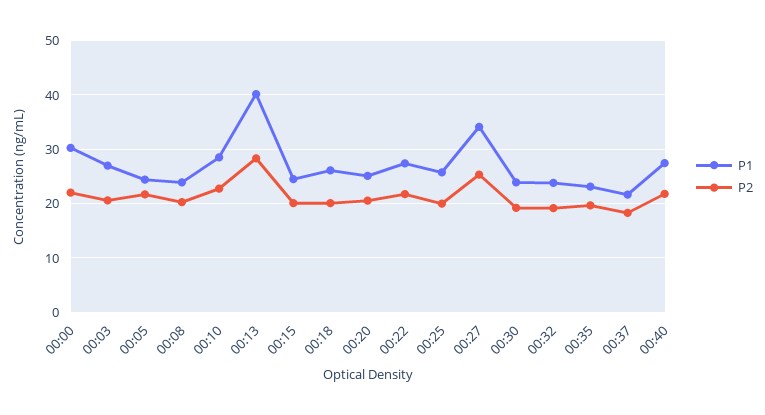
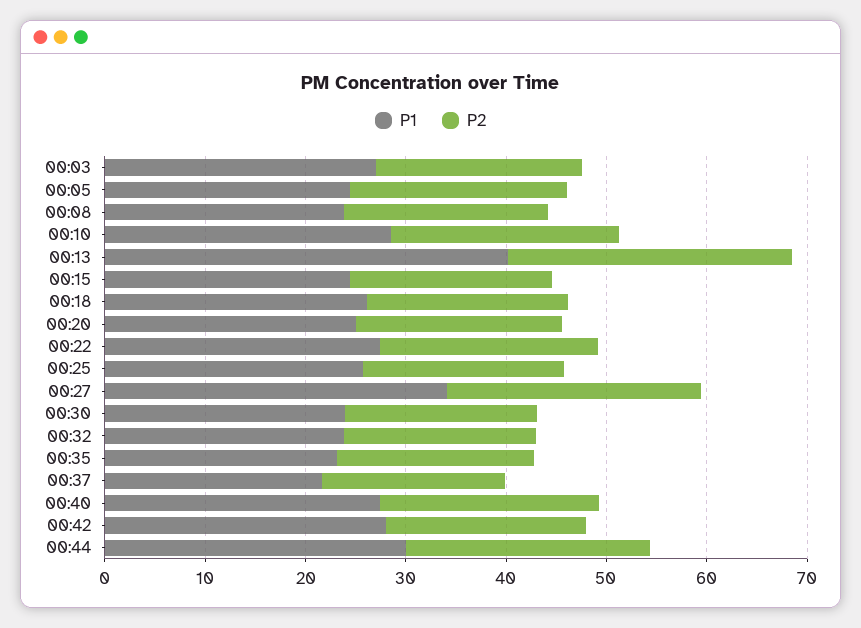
P1, 00:00: 30 -> none
P2, 00:00: 22 -> none
P1, 00:42: none -> 28
P2, 00:42: none -> 20
P1, 00:44: none -> 30
P2, 00:44: none -> 24

